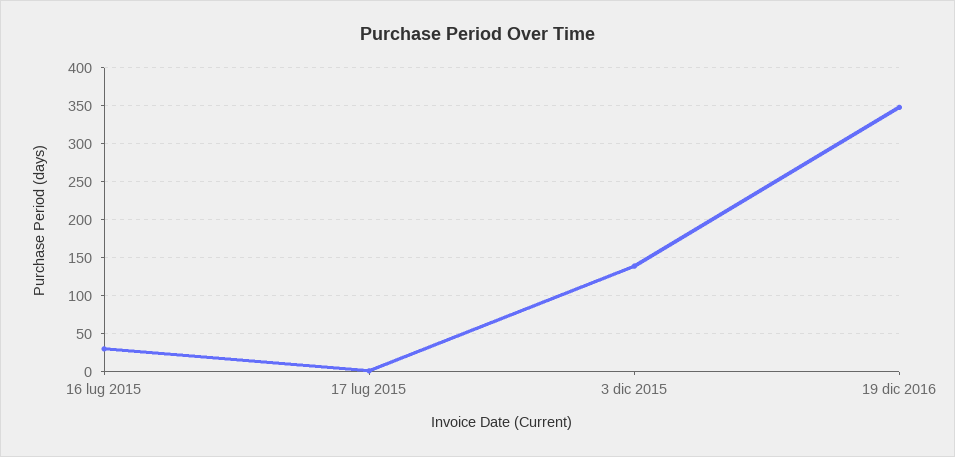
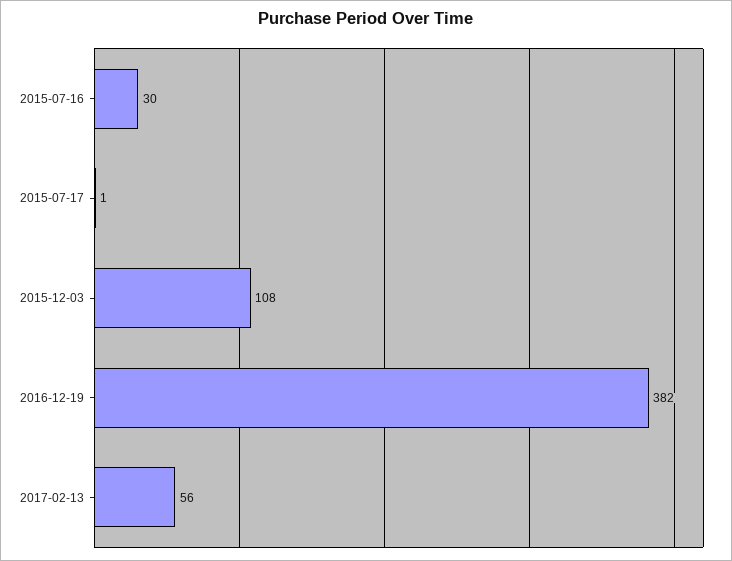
3 dic 2015: 140 -> 108
19 dic 2016: 350 -> 382
2017-02-13: none -> 56

